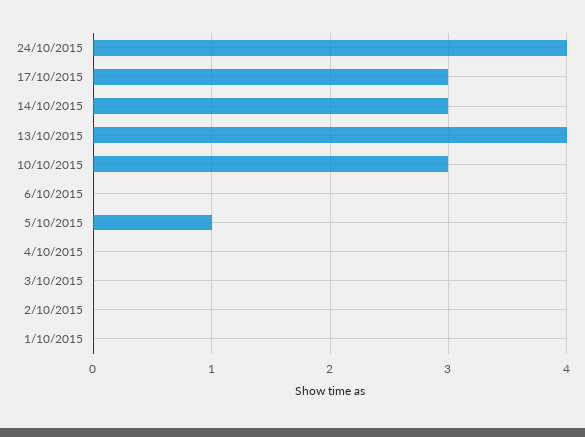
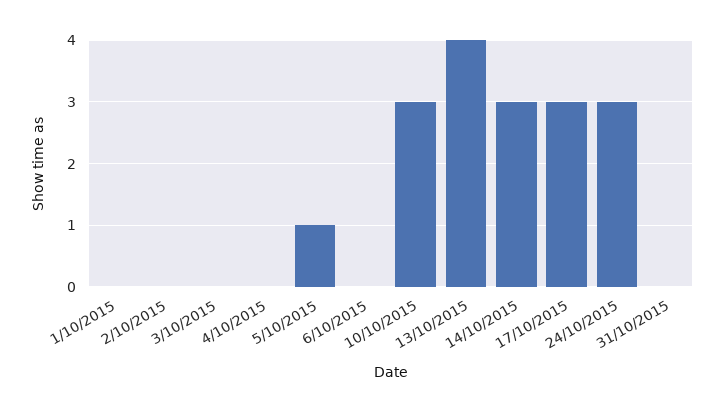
24/10/2015: 4 -> 3
31/10/2015: none -> 0

